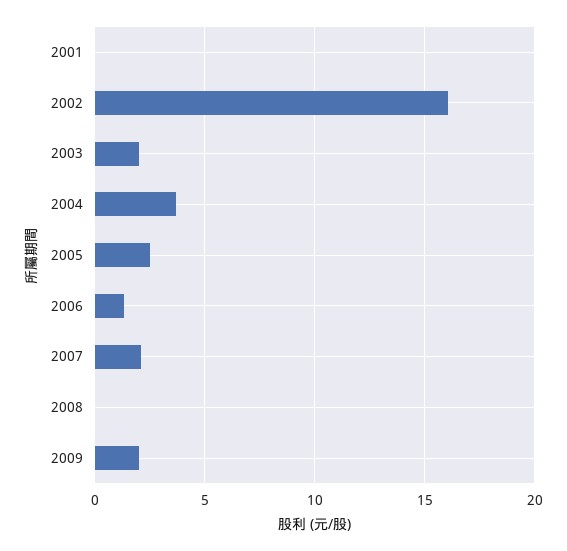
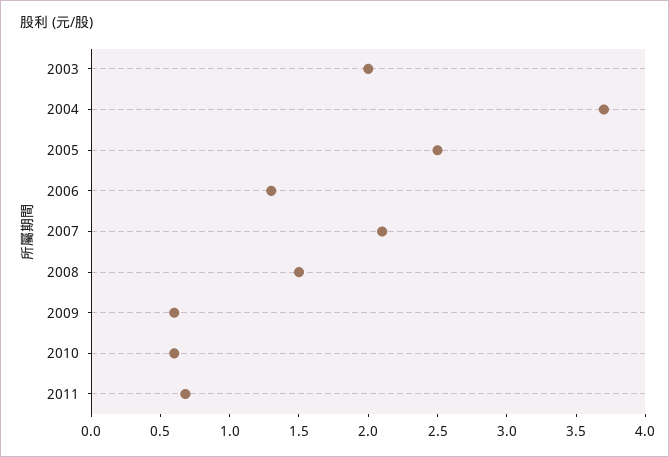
2001: 0 -> none
2002: 16 -> none
2008: 0 -> 1.5
2009: 2 -> 0.6
2010: none -> 0.6
2011: none -> 0.7

